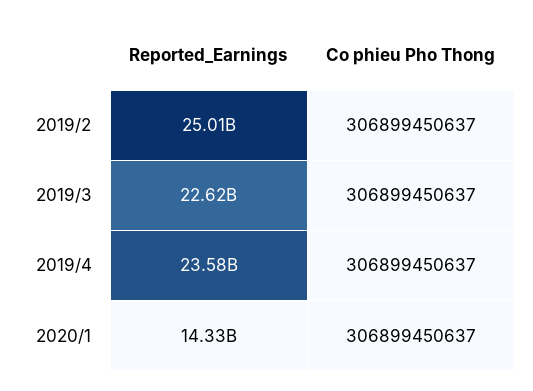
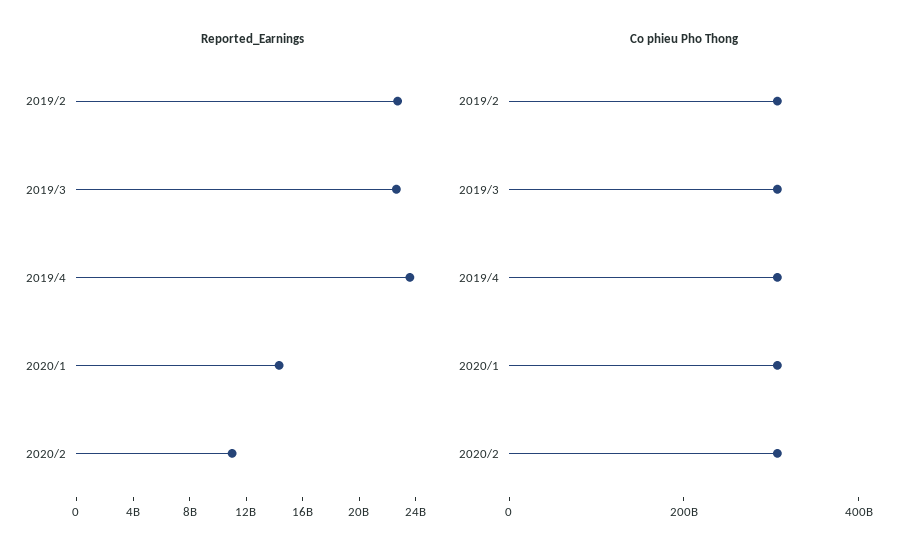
Reported_Earnings, 2019/2: 25010000000 -> 23000000000
Reported_Earnings, 2020/2: none -> 11000000000
Co phieu Pho Thong, 2020/2: none -> 300000000000

